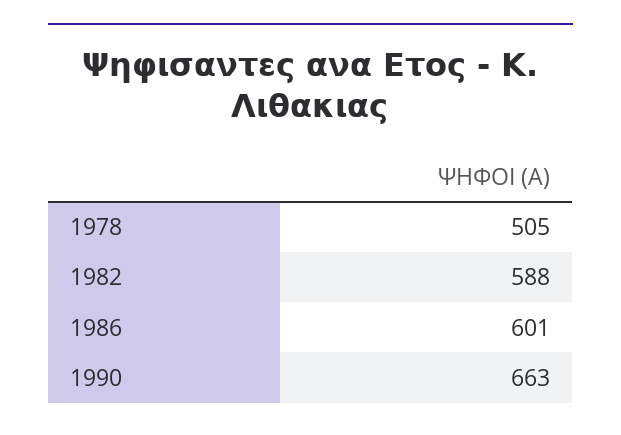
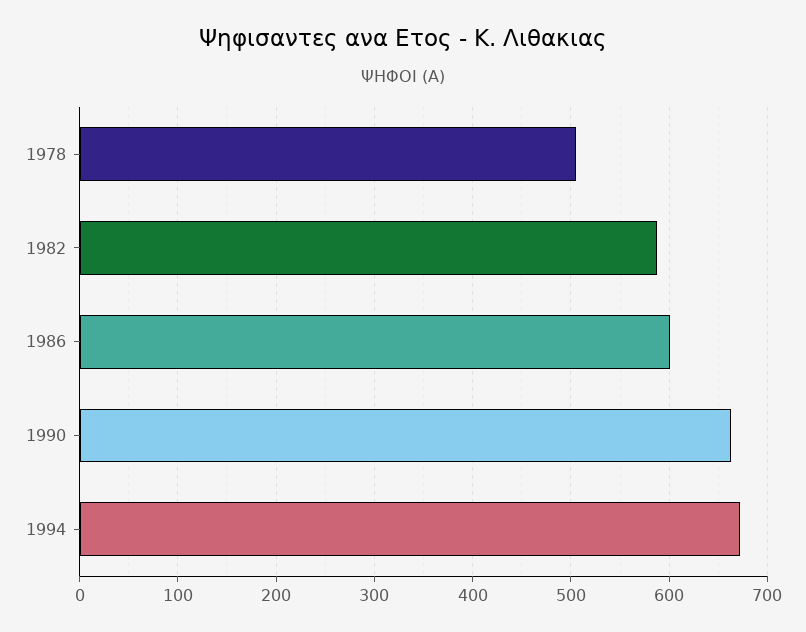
1994: none -> 670

